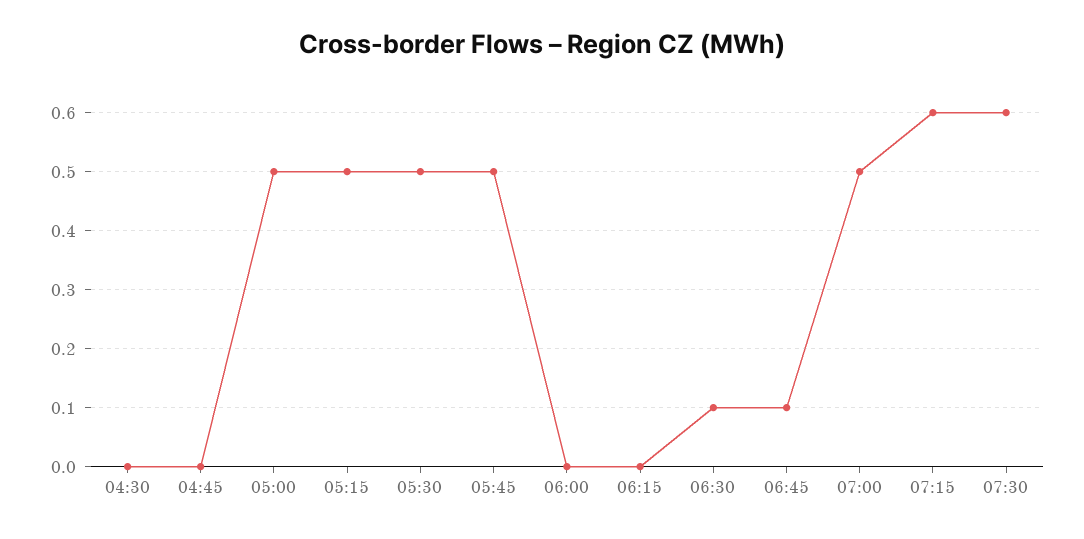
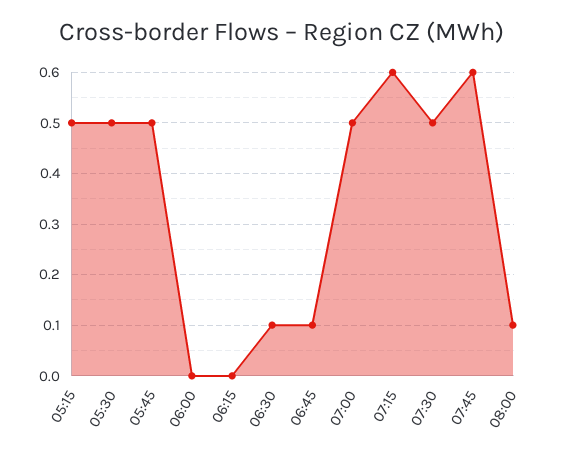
04:30: 0 -> none
04:45: 0 -> none
05:00: 0.5 -> none
07:30: 0.6 -> 0.5
07:45: none -> 0.6
08:00: none -> 0.1

